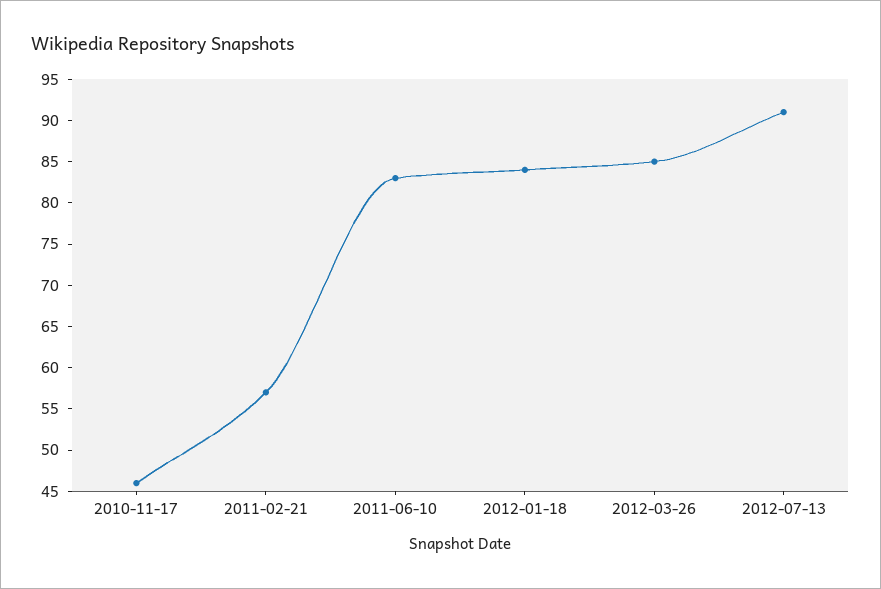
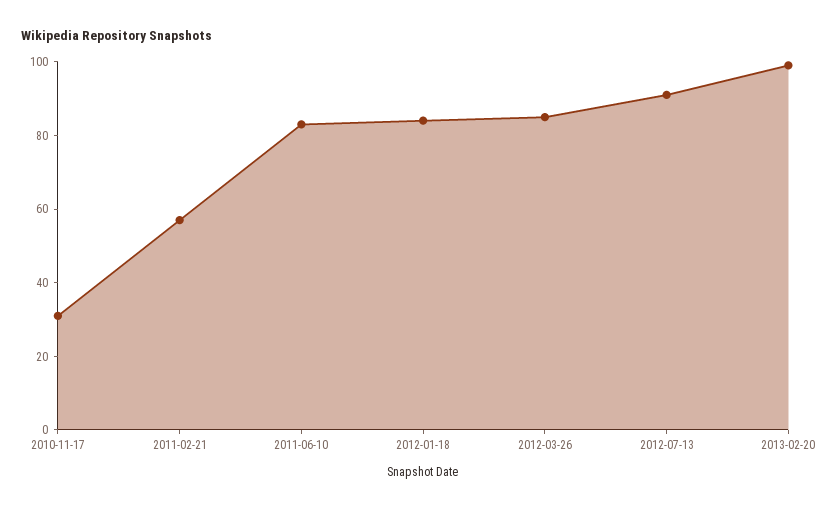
2010-11-17: 46 -> 30
2013-02-20: none -> 100

